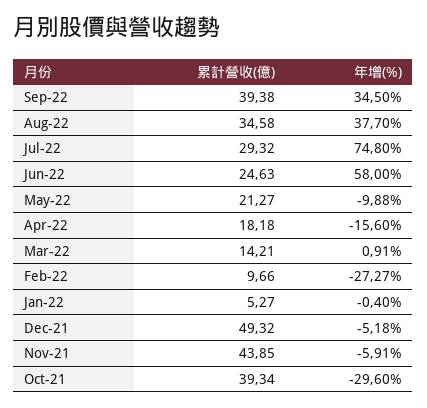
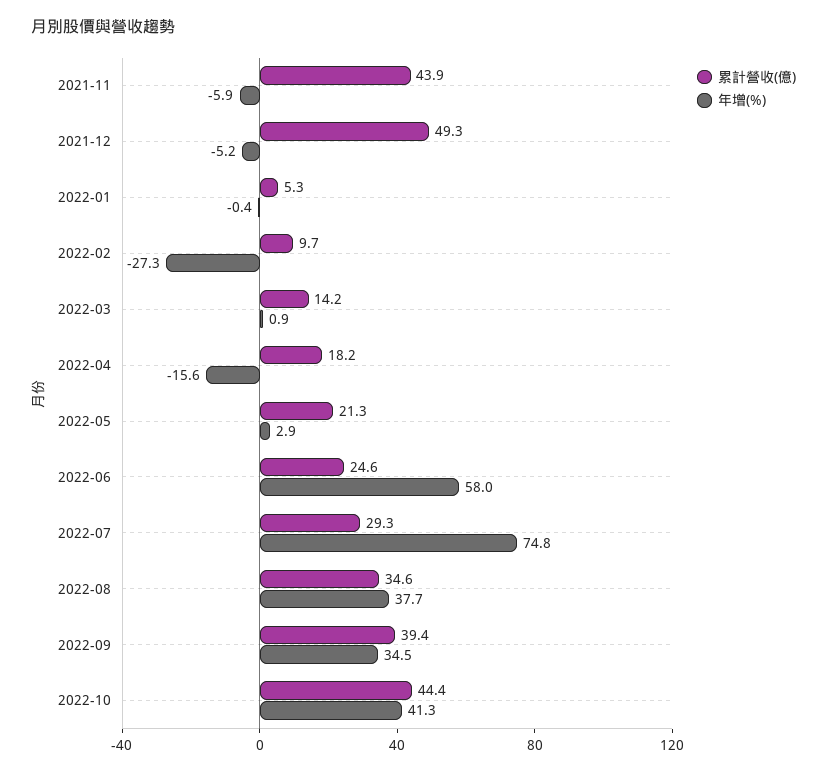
年增(%), May-22: -9.88 -> 2.9
累計營收(億), Oct-21: 39.34 -> none
年增(%), Oct-21: -29.6 -> none
累計營收(億), 2022-10: none -> 44.4
年增(%), 2022-10: none -> 41.3

